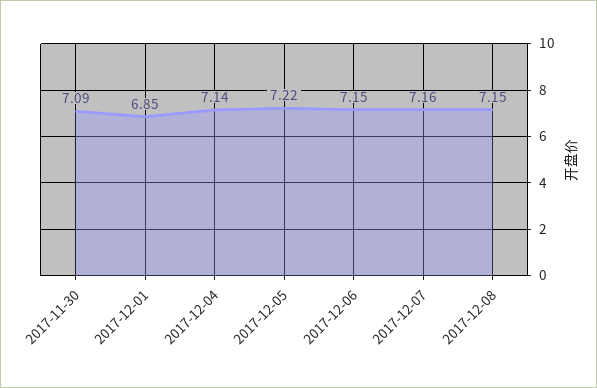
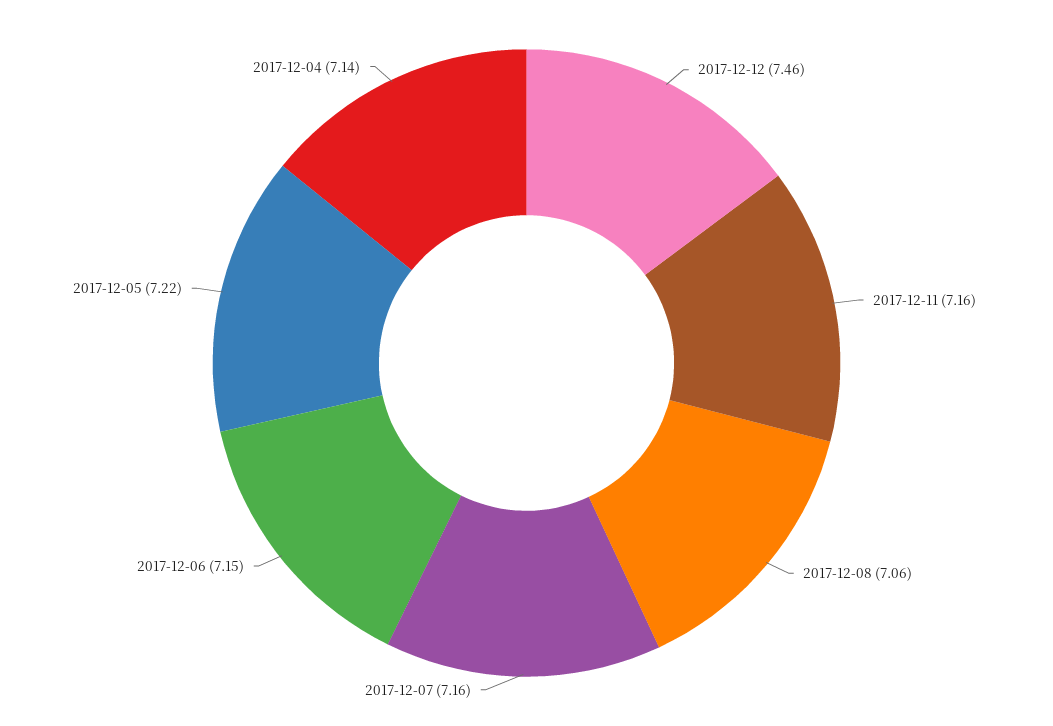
2017-11-30: 7.09 -> none
2017-12-01: 6.85 -> none
2017-12-08: 7.15 -> 7.06
2017-12-12: none -> 7.46
2017-12-11: none -> 7.16

